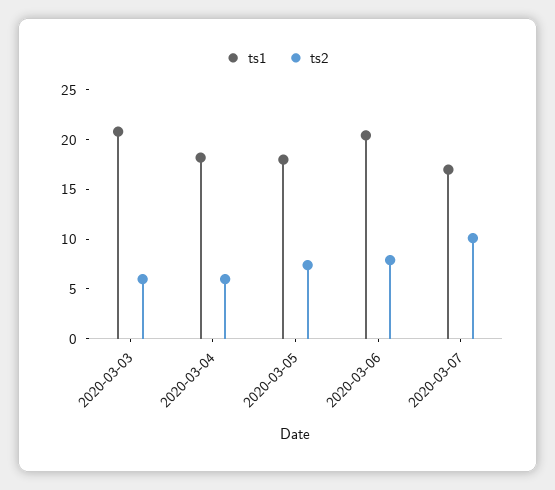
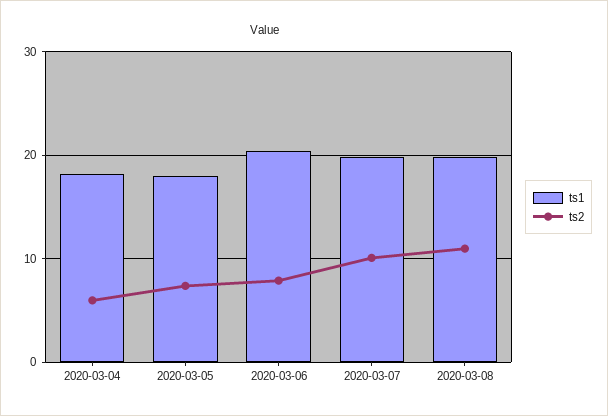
ts1, 2020-03-03: 21 -> none
ts2, 2020-03-03: 6 -> none
ts1, 2020-03-07: 17 -> 20
ts1, 2020-03-08: none -> 20
ts2, 2020-03-08: none -> 11

